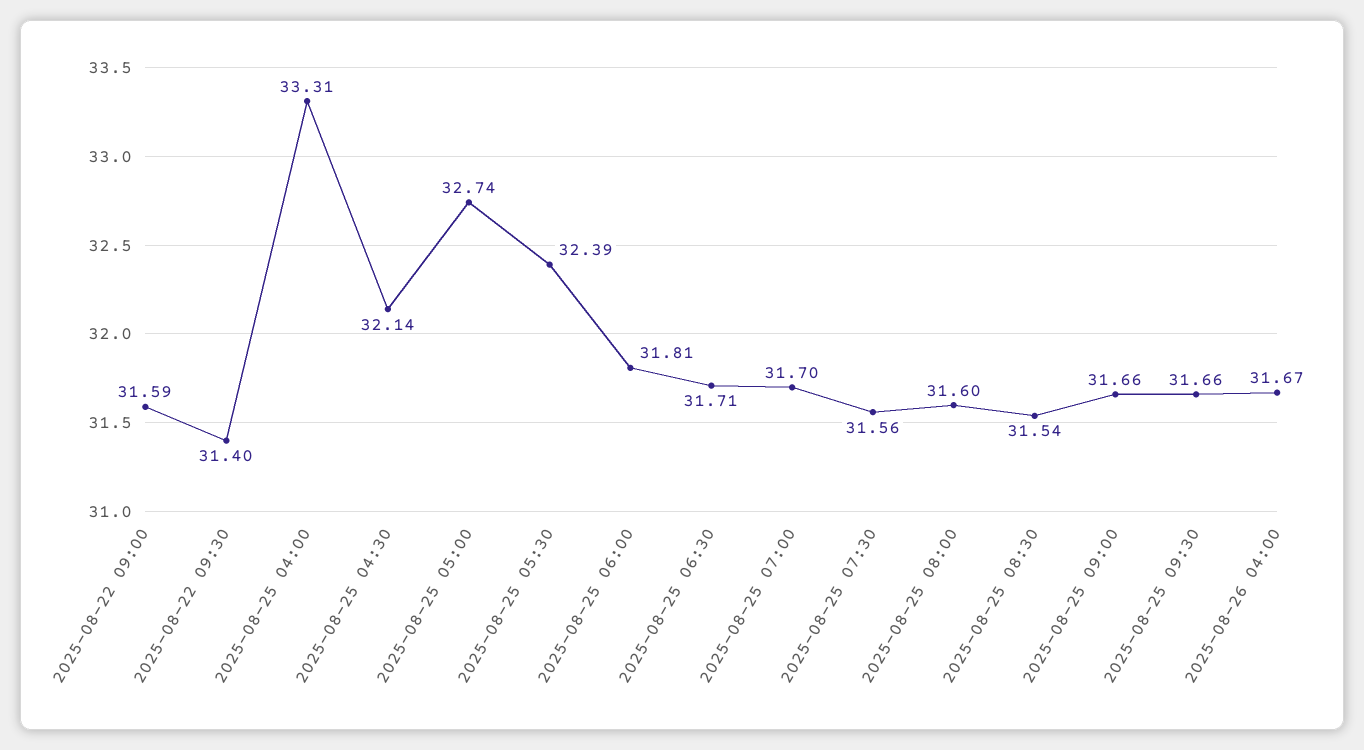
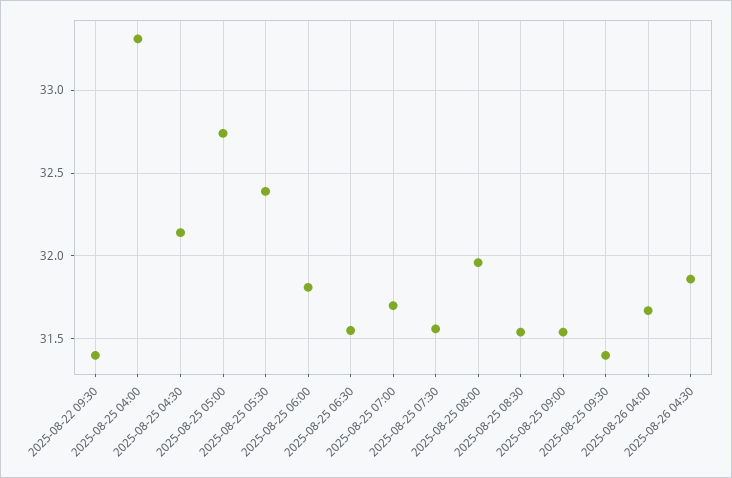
2025-08-22 09:00: 31.59 -> none
2025-08-25 06:30: 31.71 -> 31.55
2025-08-25 08:00: 31.6 -> 31.95
2025-08-25 09:00: 31.66 -> 31.55
2025-08-25 09:30: 31.66 -> 31.4
2025-08-26 04:30: none -> 31.85

